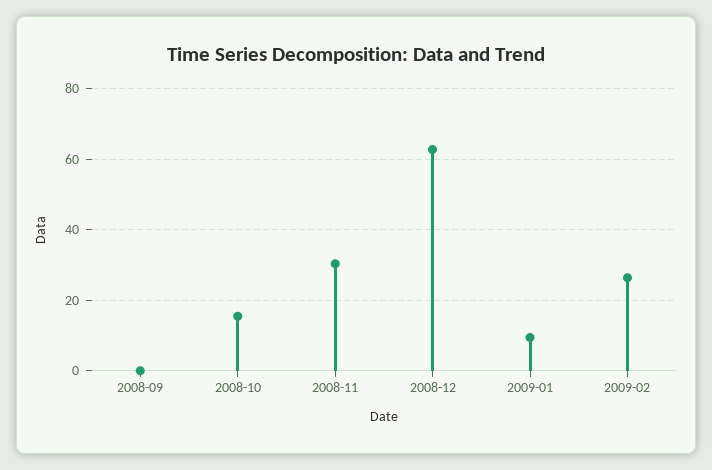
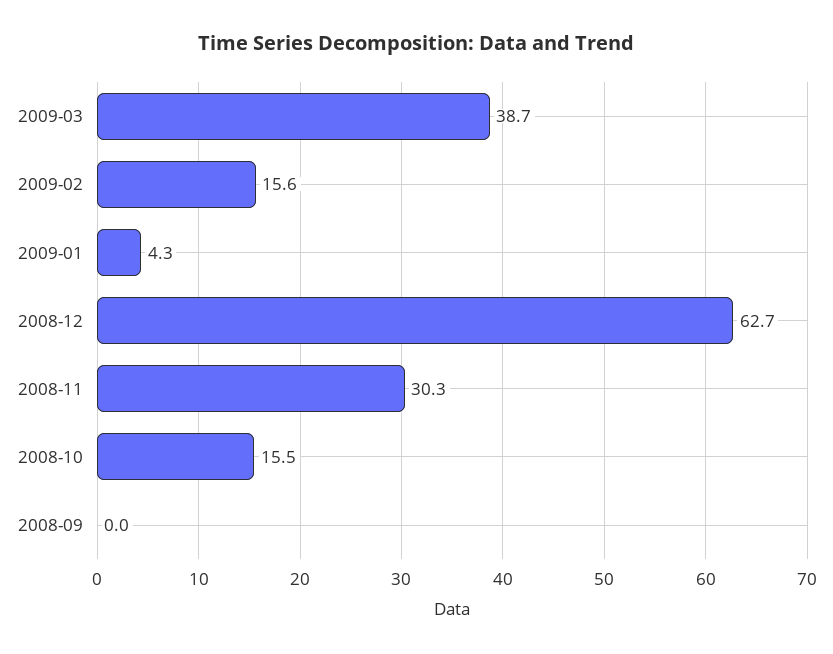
2009-01: 10 -> 4.3
2009-02: 26 -> 15.6
2009-03: none -> 38.7

